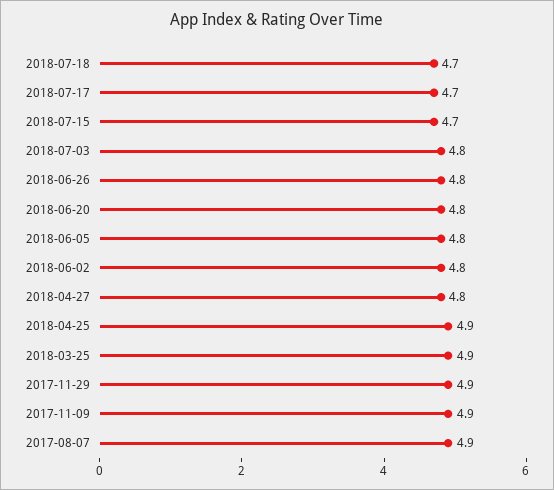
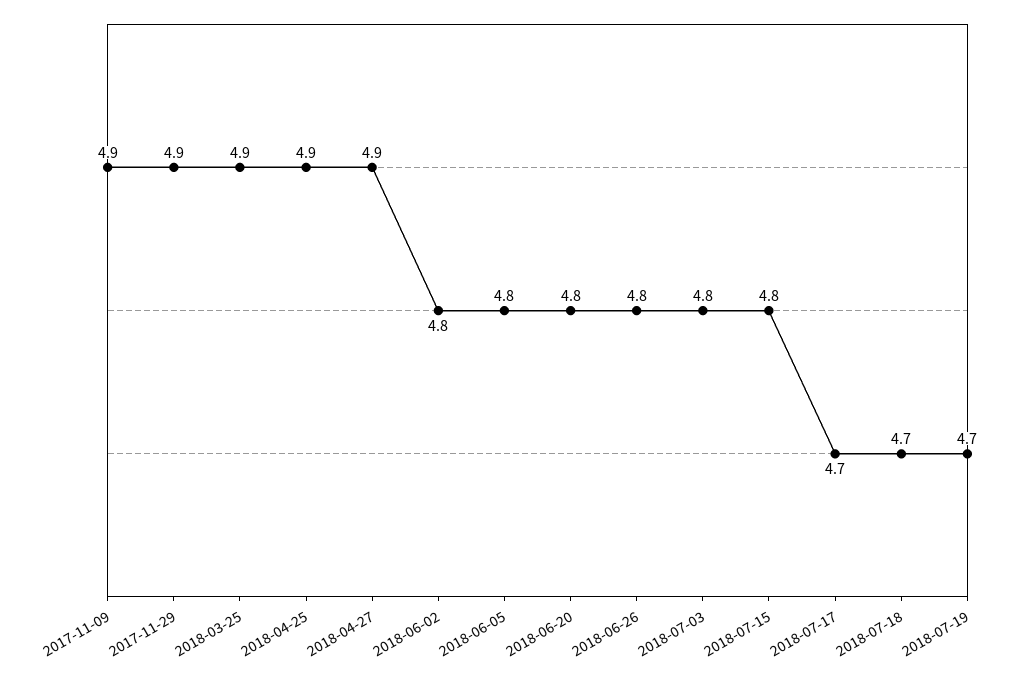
2018-07-15: 4.7 -> 4.8
2018-04-27: 4.8 -> 4.9
2017-08-07: 4.9 -> none
2018-07-19: none -> 4.7

